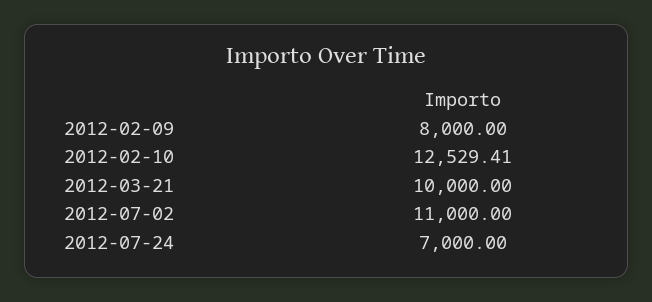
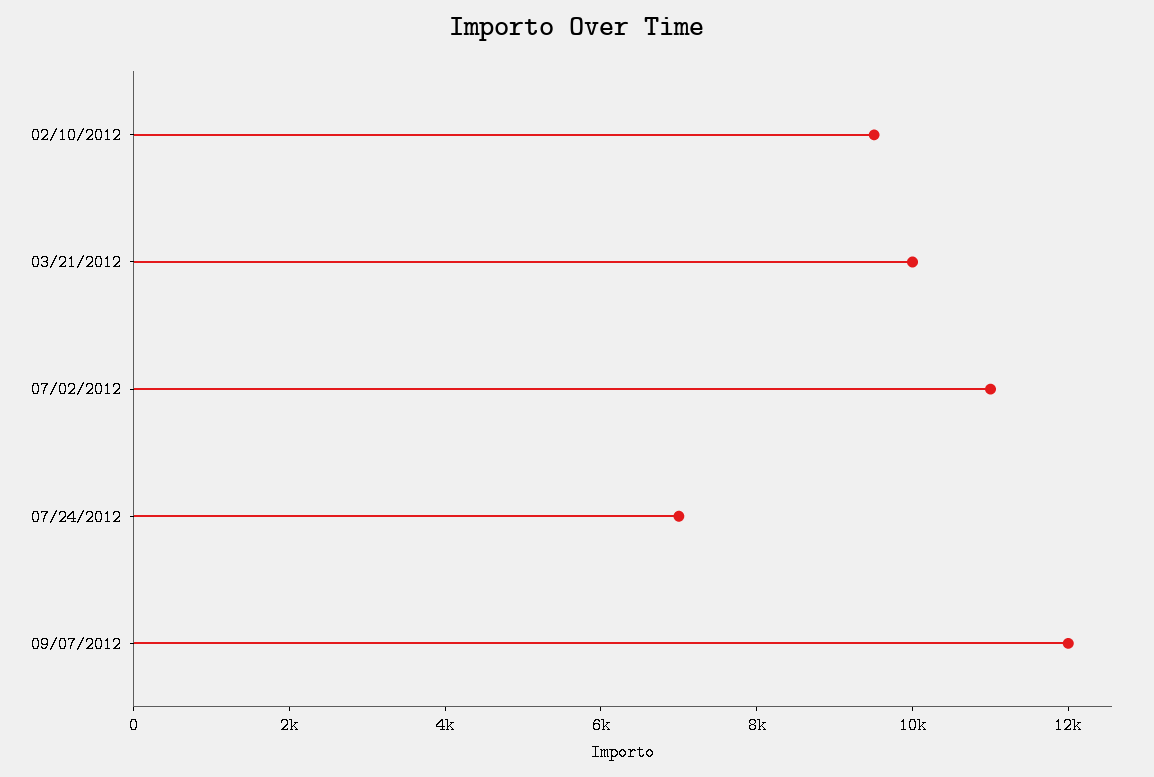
2012-02-09: 8000 -> none
2012-02-10: 12529.41 -> 9500
09/07/2012: none -> 12000

